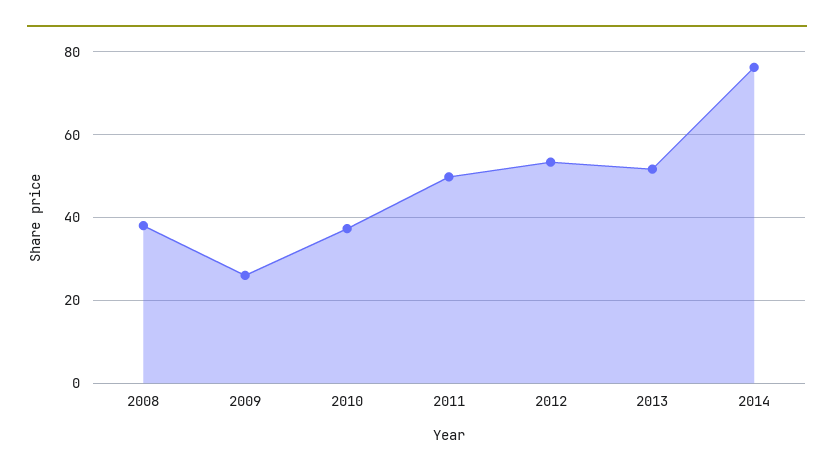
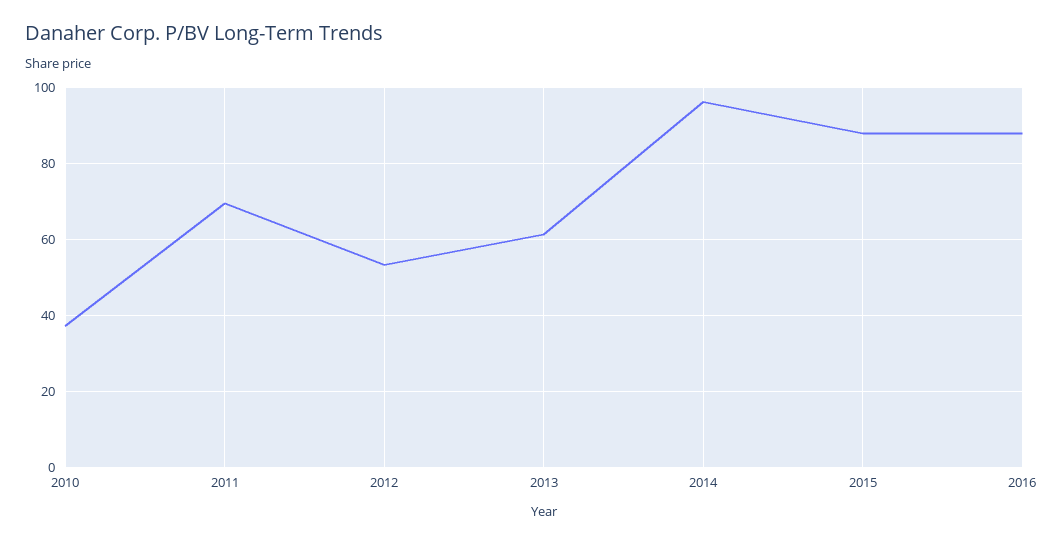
2008: 38 -> none
2009: 26 -> none
2011: 50 -> 70
2013: 52 -> 62
2014: 76 -> 96
2015: none -> 88
2016: none -> 88

